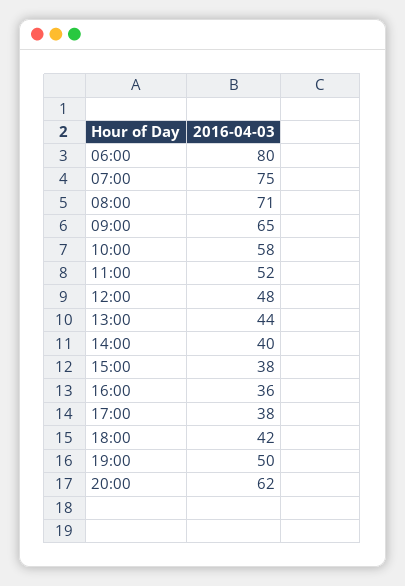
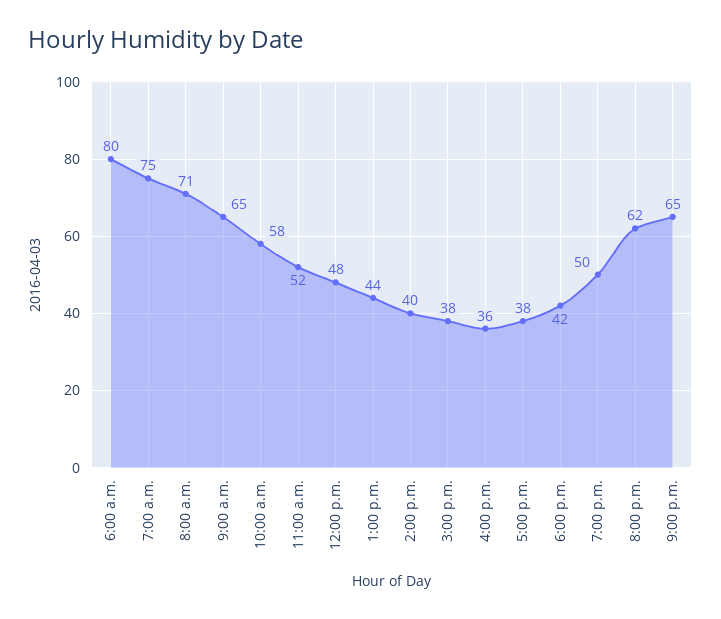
9:00 p.m.: none -> 65

